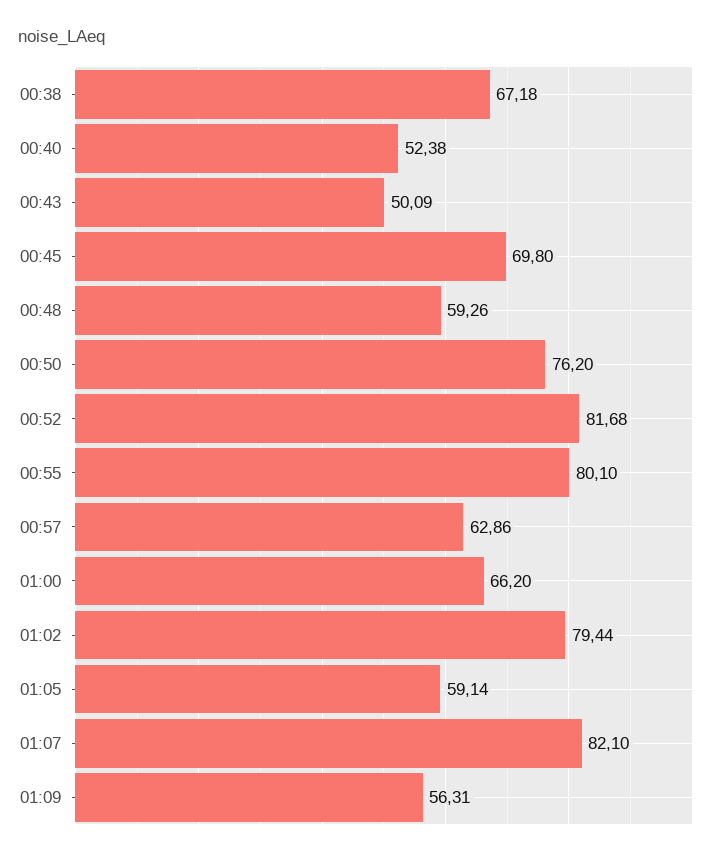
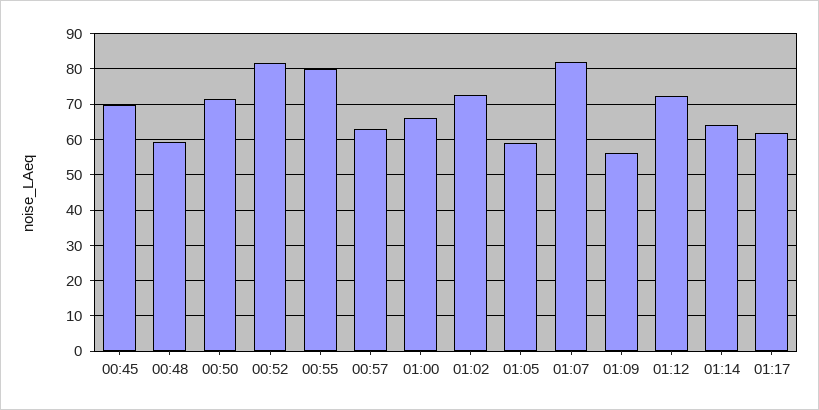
00:38: 67.18 -> none
00:40: 52.38 -> none
00:43: 50.09 -> none
00:50: 76.2 -> 72
01:02: 79.44 -> 72
01:12: none -> 72
01:14: none -> 64
01:17: none -> 62

